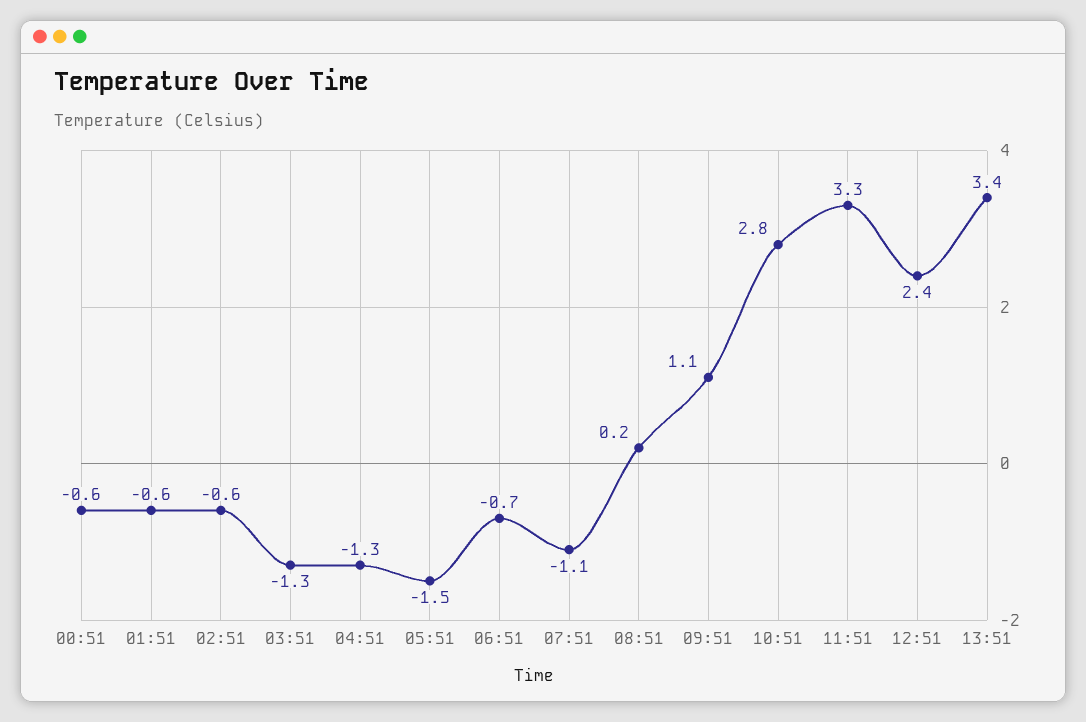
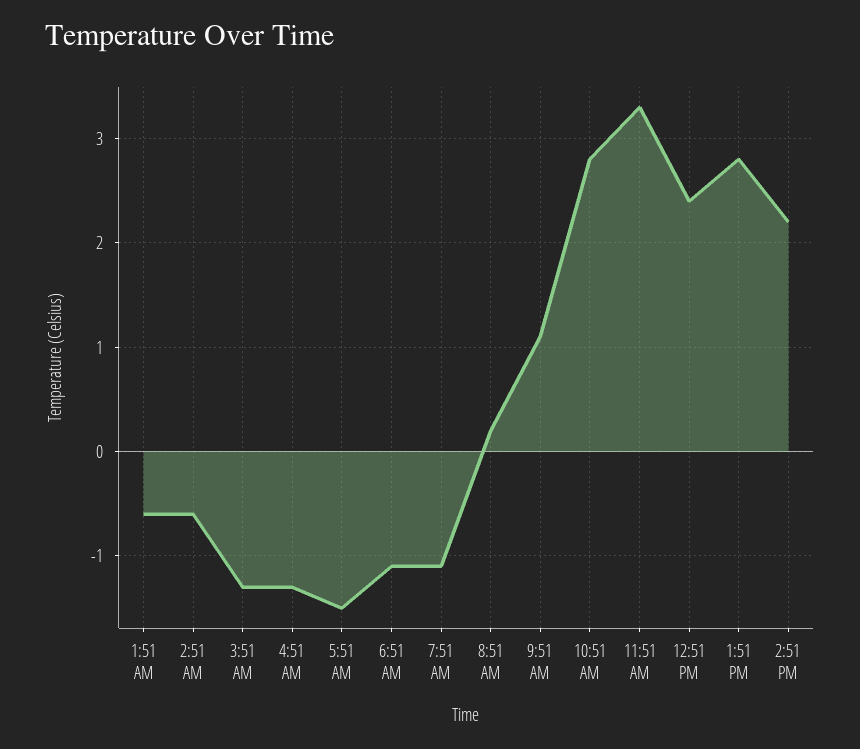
00:51: -0.6 -> none
06:51: -0.7 -> -1.1
13:51: 3.4 -> 2.8
2:51 PM: none -> 2.2

